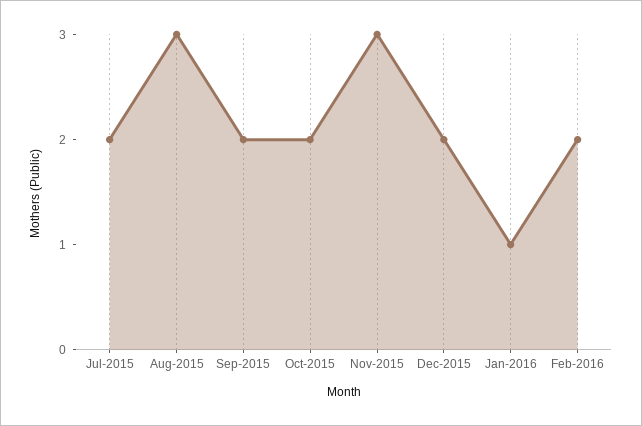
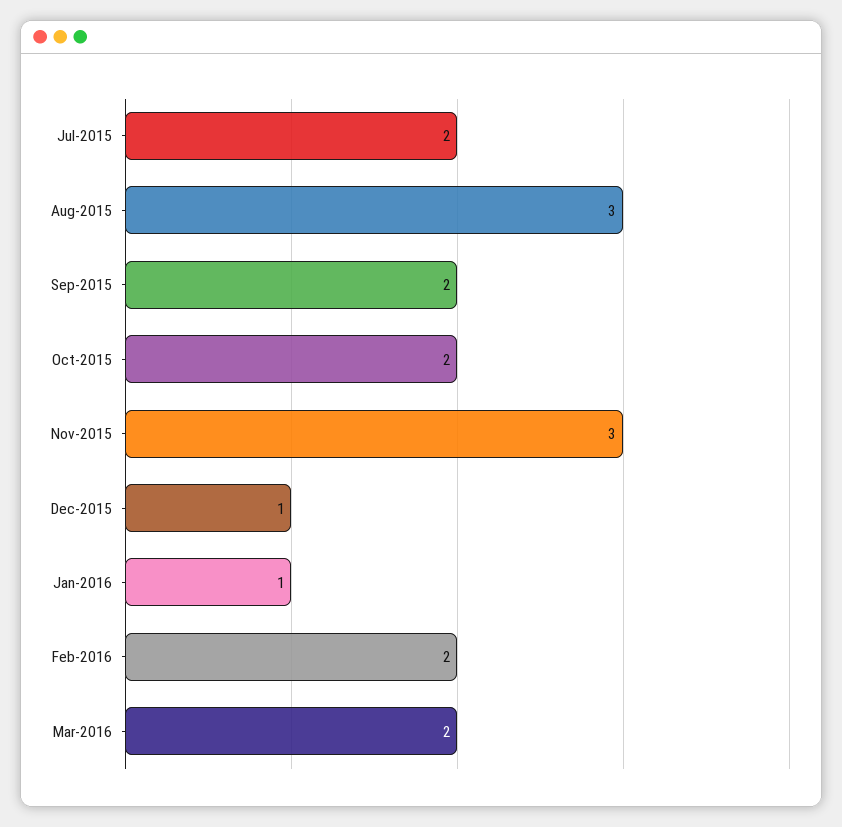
Dec-2015: 2 -> 1
Mar-2016: none -> 2

